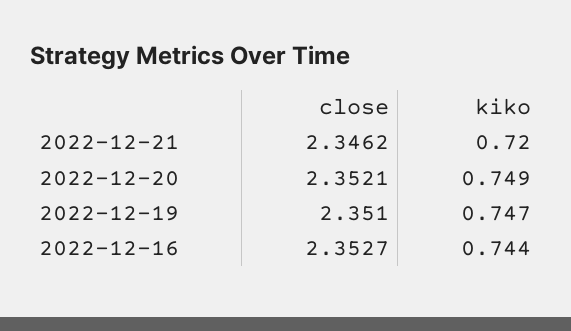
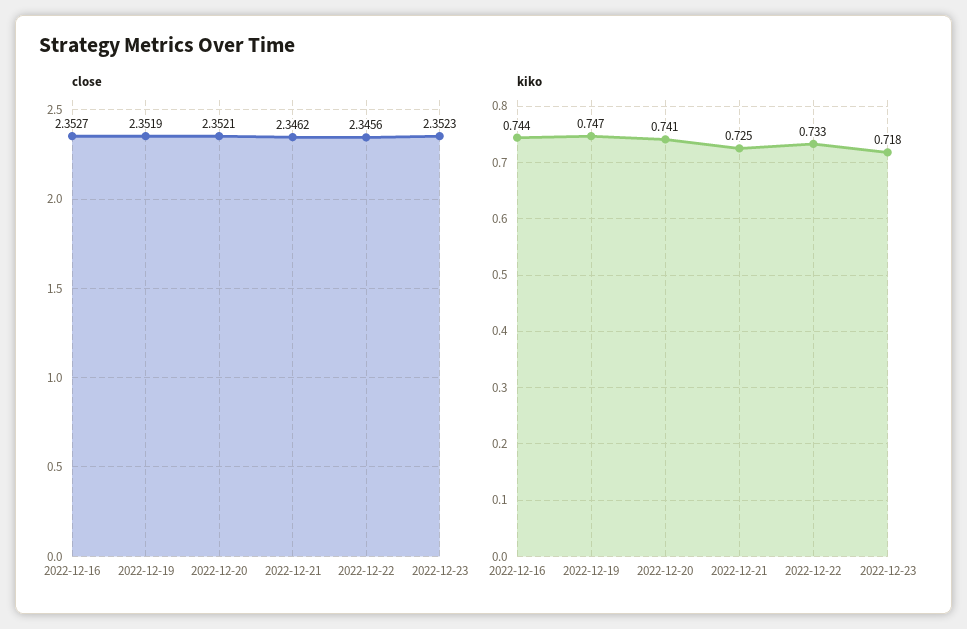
kiko, 2022-12-21: 0.72 -> 0.725
kiko, 2022-12-20: 0.749 -> 0.741
close, 2022-12-19: 2.351 -> 2.3519
close, 2022-12-22: none -> 2.3456
close, 2022-12-23: none -> 2.3523
kiko, 2022-12-22: none -> 0.733
kiko, 2022-12-23: none -> 0.718

